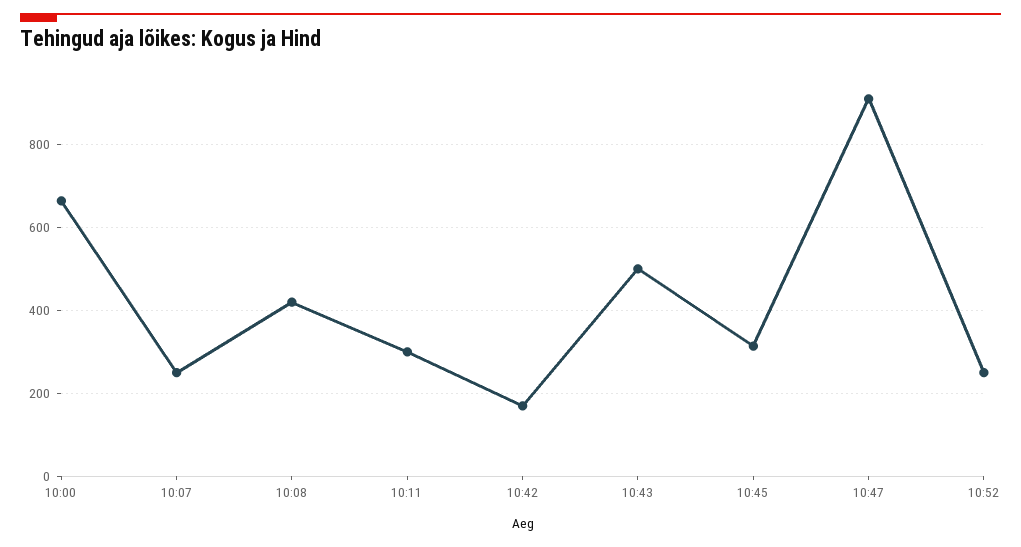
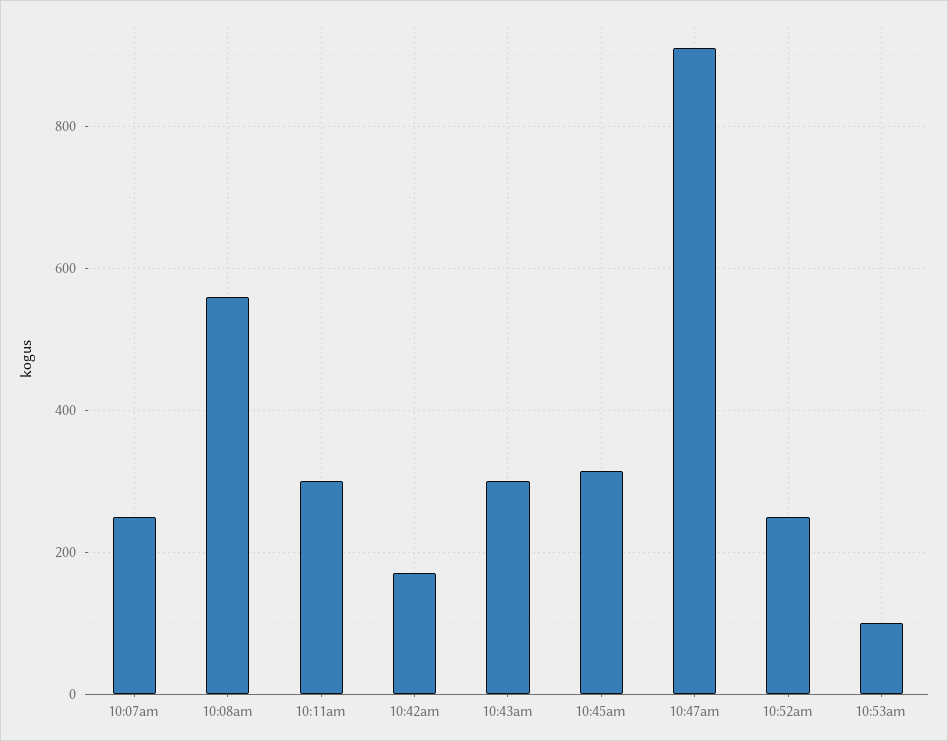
10:00: 660 -> none
10:08: 420 -> 560
10:43: 500 -> 300
10:53am: none -> 100

